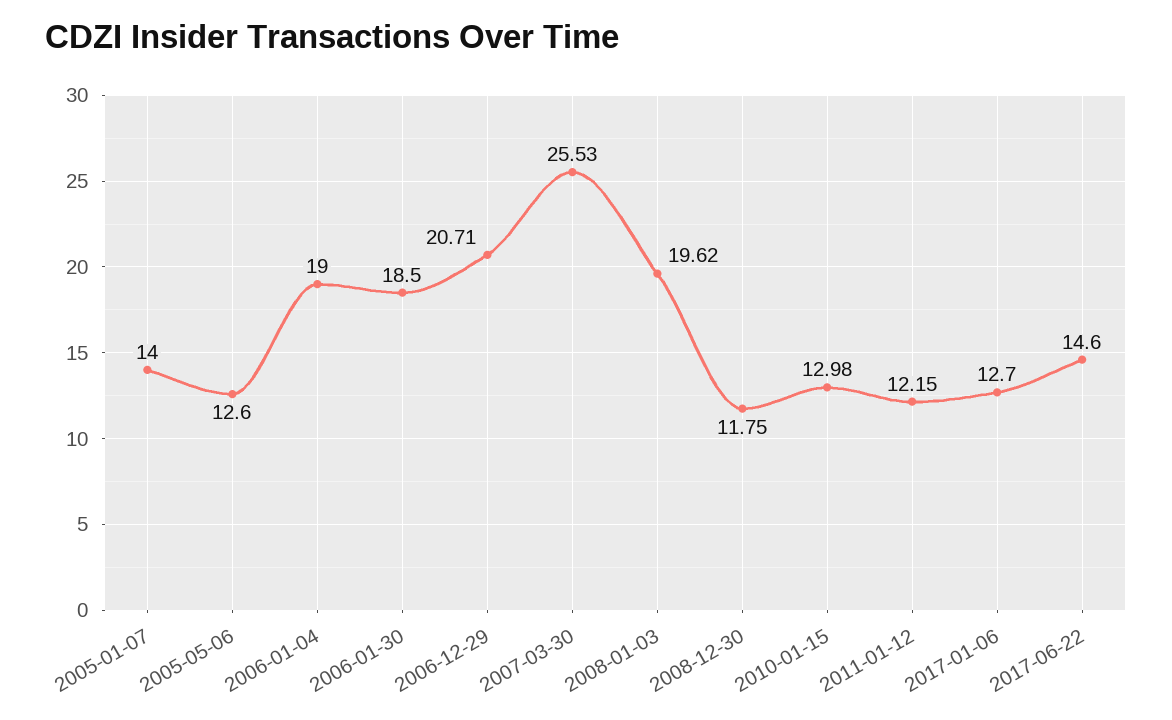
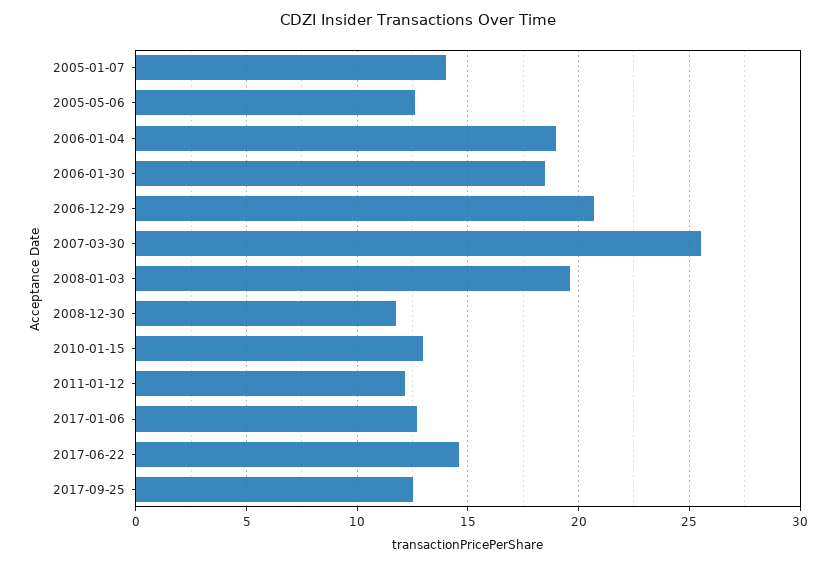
2017-09-25: none -> 12.5

